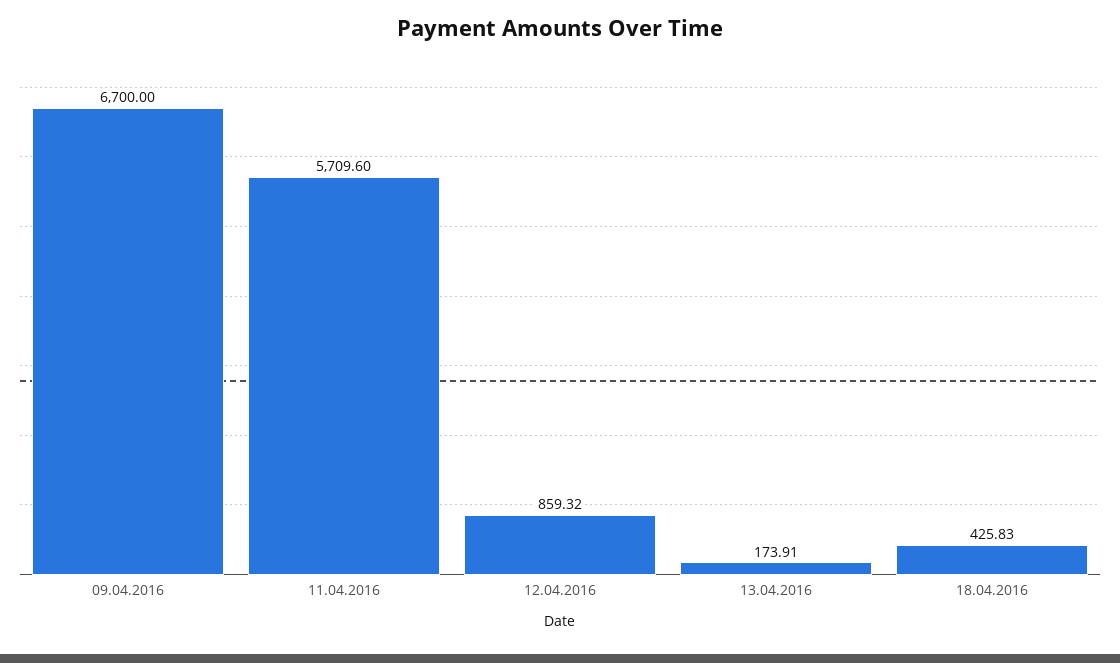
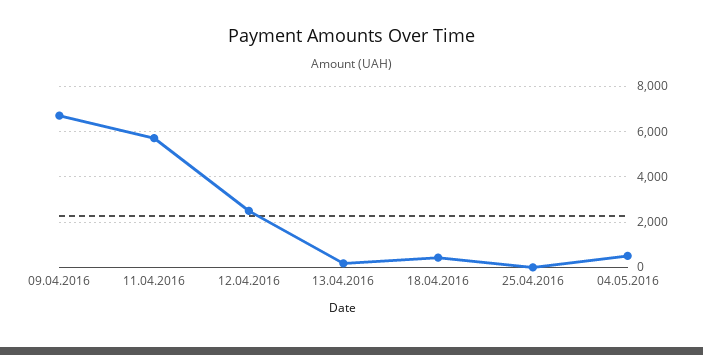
12.04.2016: 859.32 -> 2500
25.04.2016: none -> 0
04.05.2016: none -> 500

